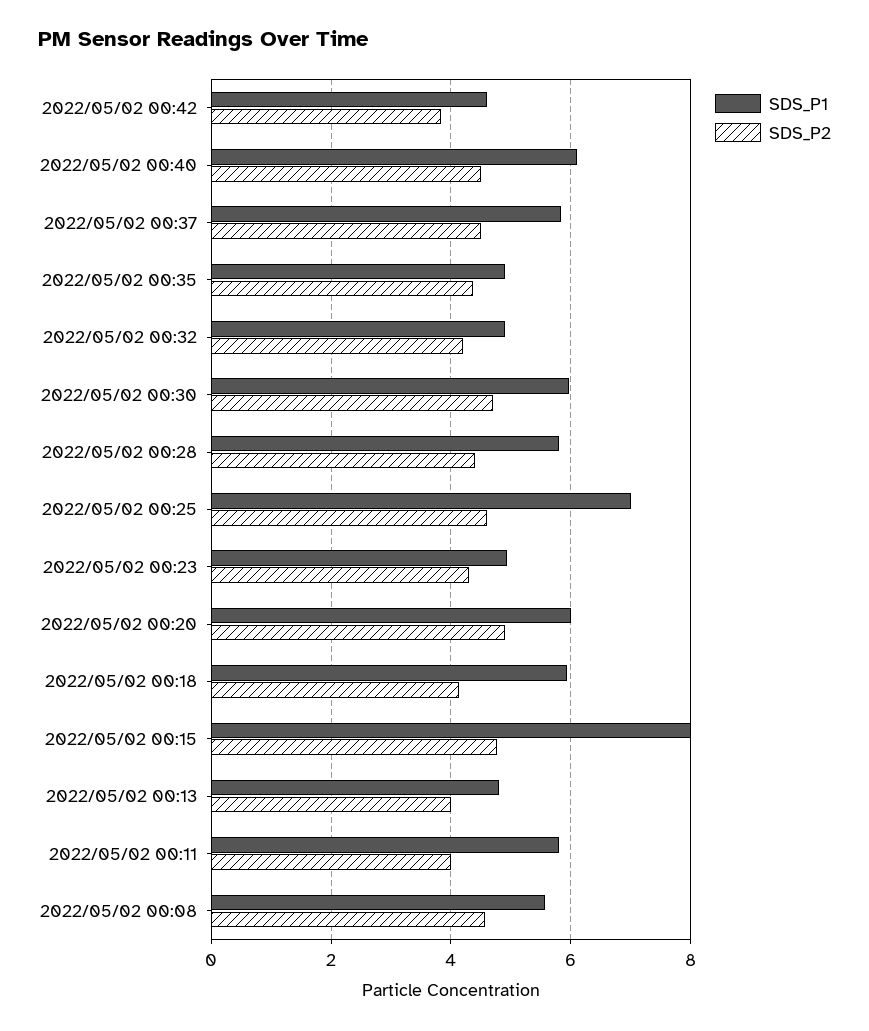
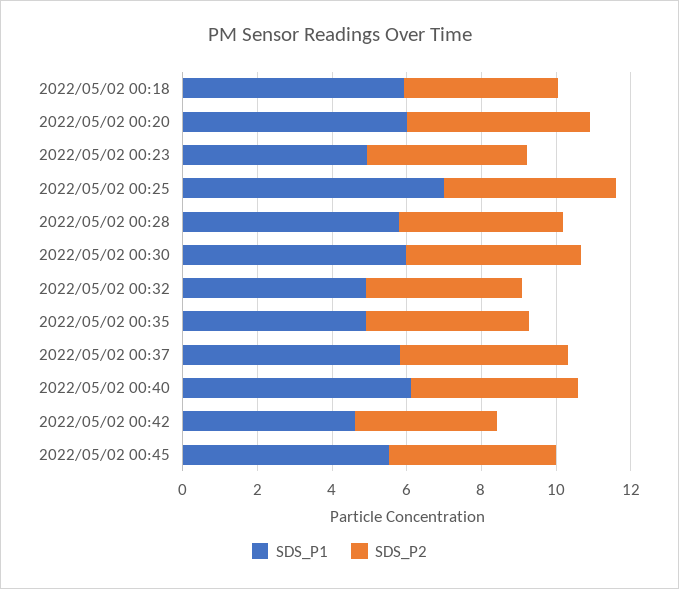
SDS_P1, 2022/05/02 00:15: 8 -> none
SDS_P2, 2022/05/02 00:15: 4.8 -> none
SDS_P1, 2022/05/02 00:13: 4.8 -> none
SDS_P2, 2022/05/02 00:13: 4 -> none
SDS_P1, 2022/05/02 00:11: 5.8 -> none
SDS_P2, 2022/05/02 00:11: 4 -> none
SDS_P1, 2022/05/02 00:08: 5.6 -> none
SDS_P2, 2022/05/02 00:08: 4.6 -> none
SDS_P1, 2022/05/02 00:45: none -> 5.5
SDS_P2, 2022/05/02 00:45: none -> 4.5

